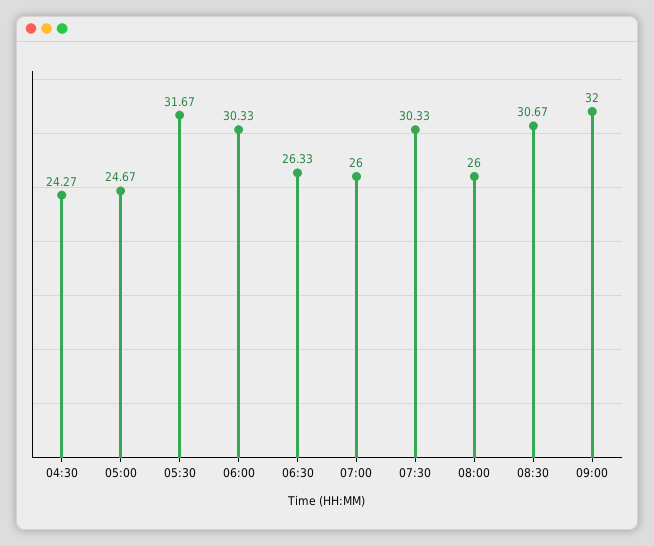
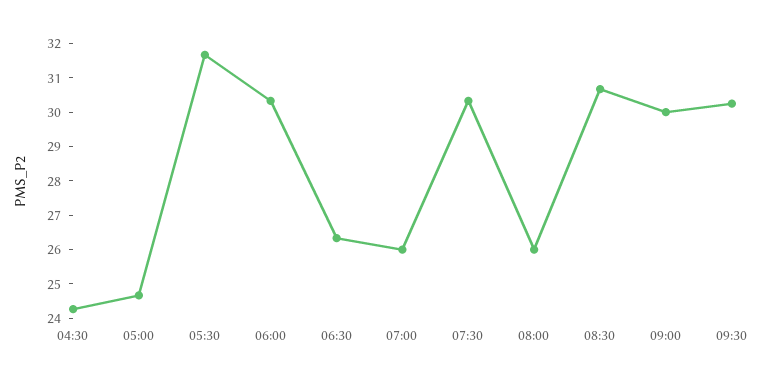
09:00: 32 -> 30
09:30: none -> 30.25

